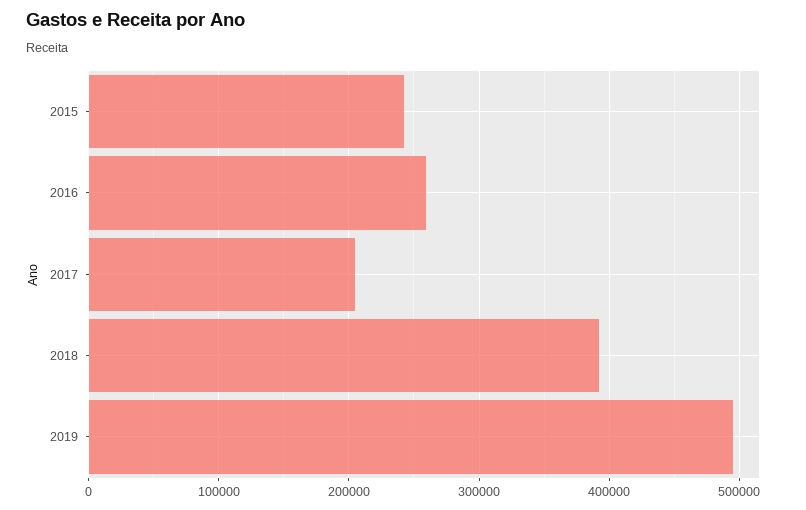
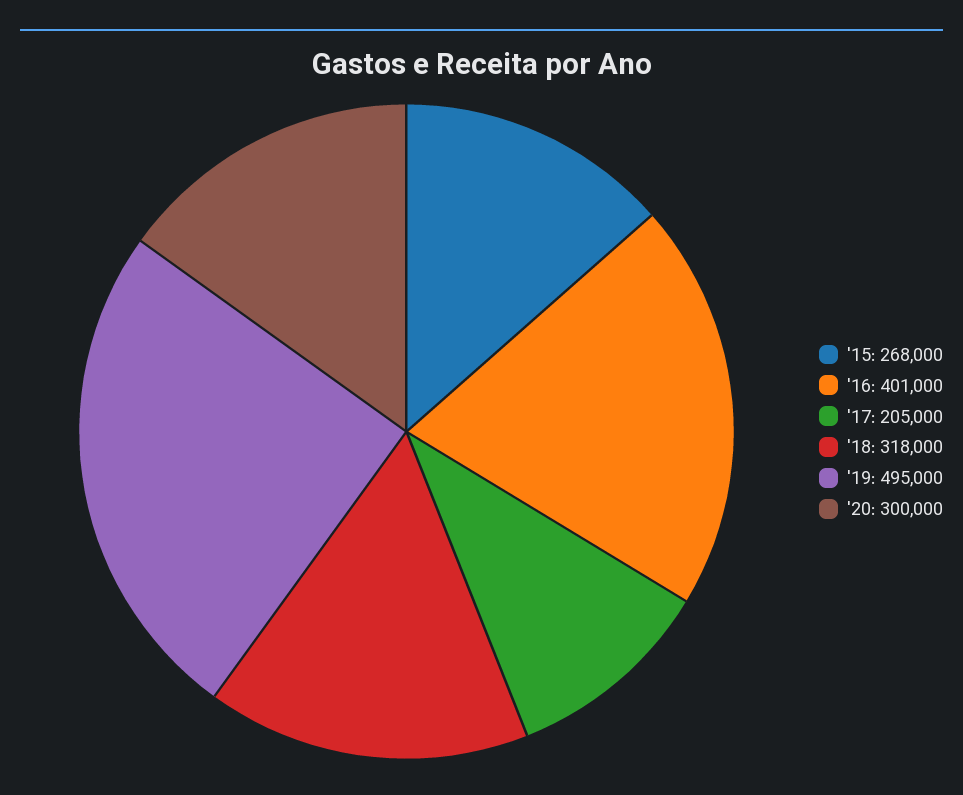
2015: 240000 -> 268000
2016: 260000 -> 401000
2018: 390000 -> 318000
'20: none -> 300000

